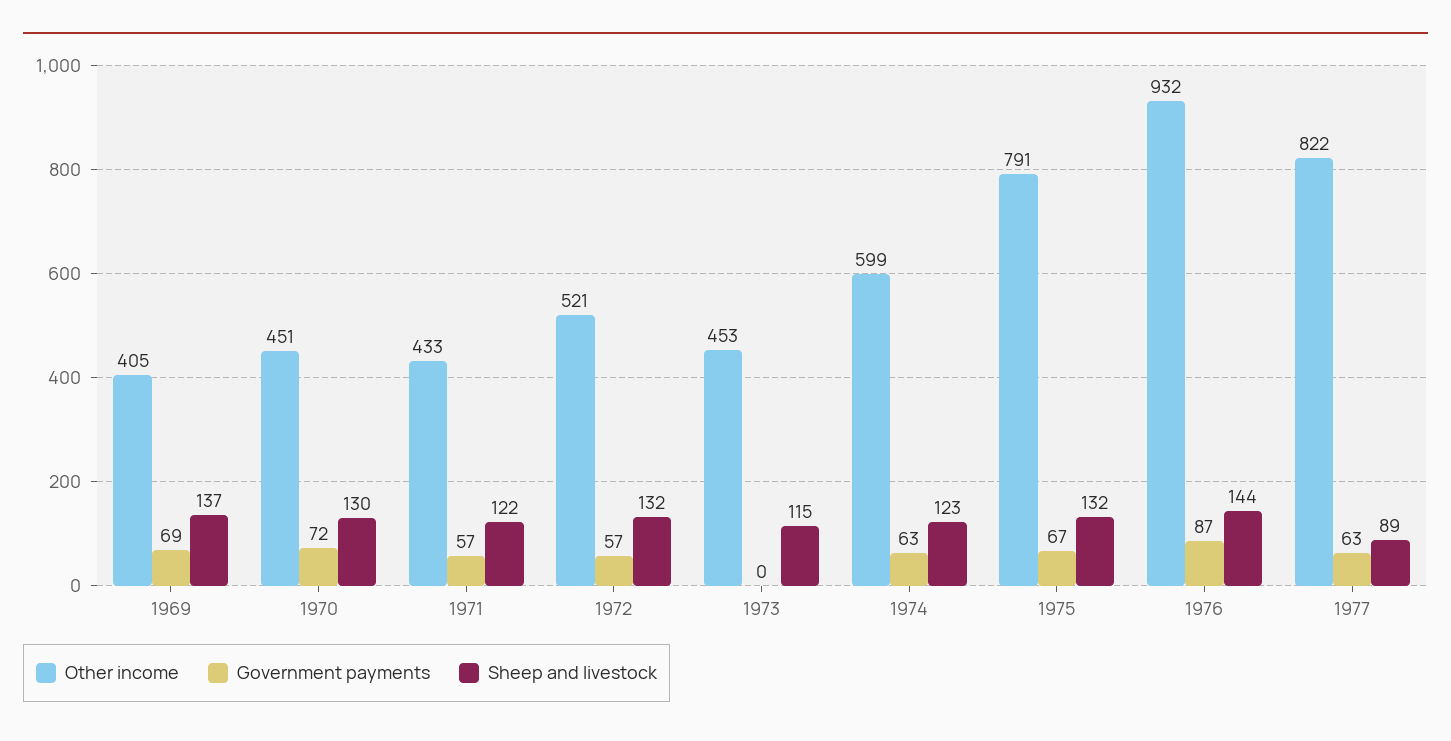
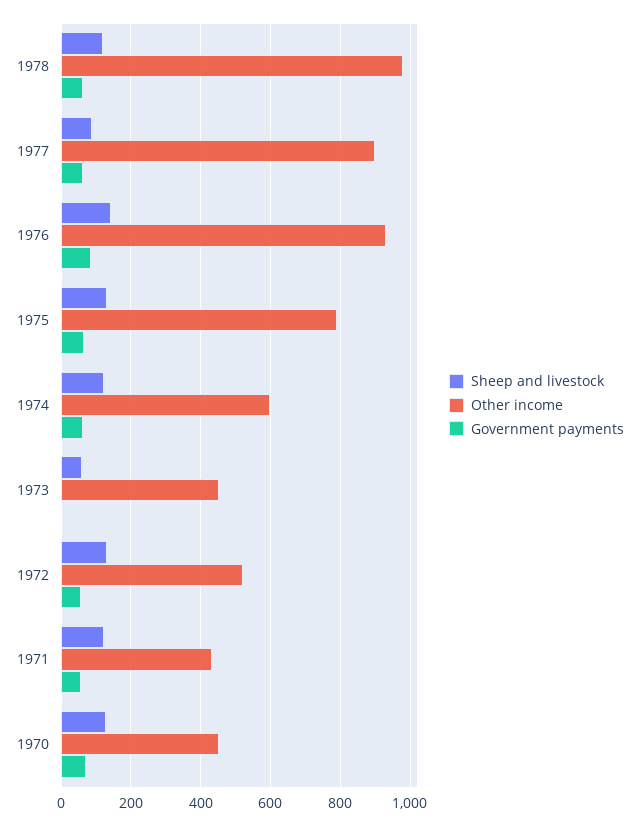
Other income, 1969: 405 -> none
Government payments, 1969: 69 -> none
Sheep and livestock, 1969: 137 -> none
Sheep and livestock, 1973: 115 -> 60
Other income, 1977: 822 -> 900
Sheep and livestock, 1978: none -> 120
Other income, 1978: none -> 980
Government payments, 1978: none -> 60

